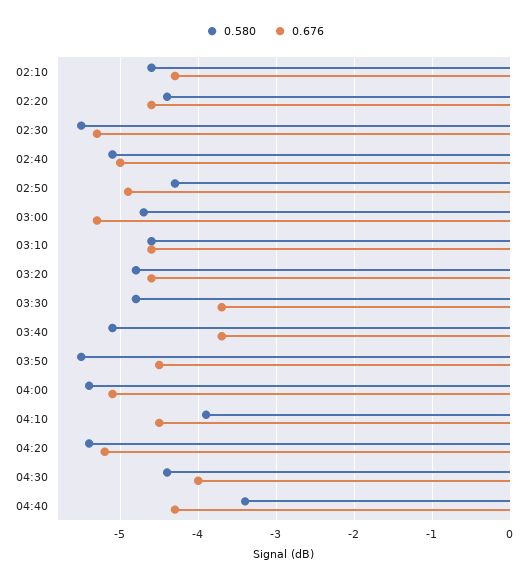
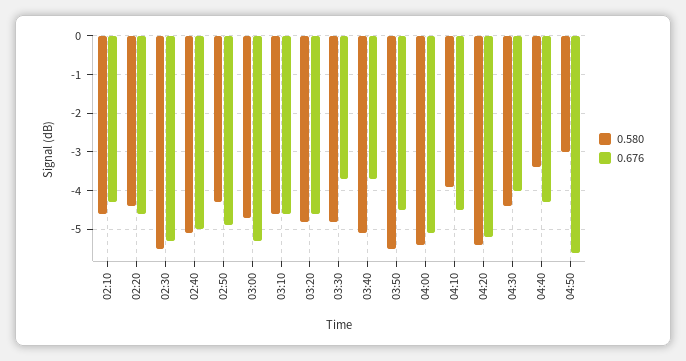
0.580, 04:50: none -> -3
0.676, 04:50: none -> -5.5

